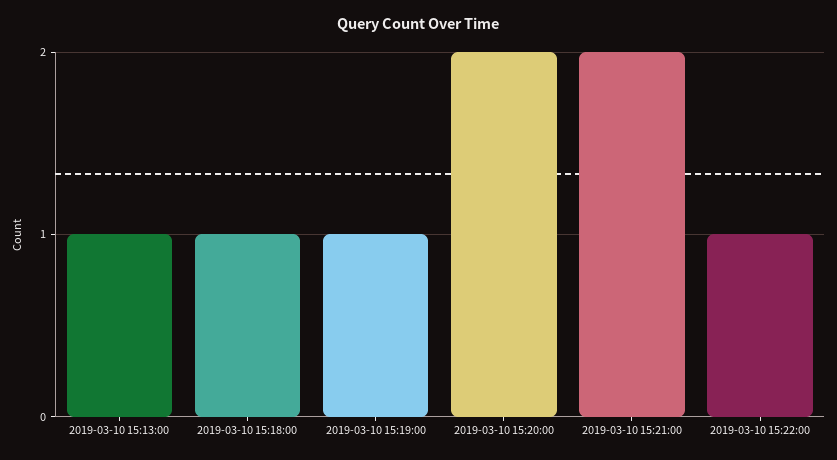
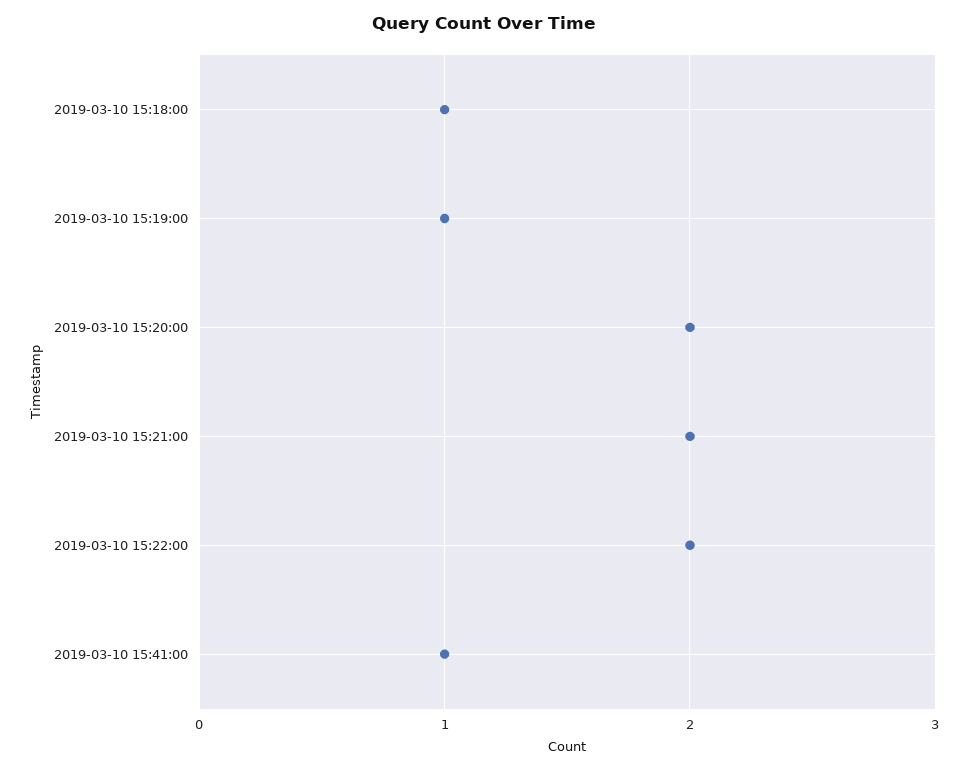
2019-03-10 15:13:00: 1 -> none
2019-03-10 15:22:00: 1 -> 2
2019-03-10 15:41:00: none -> 1

